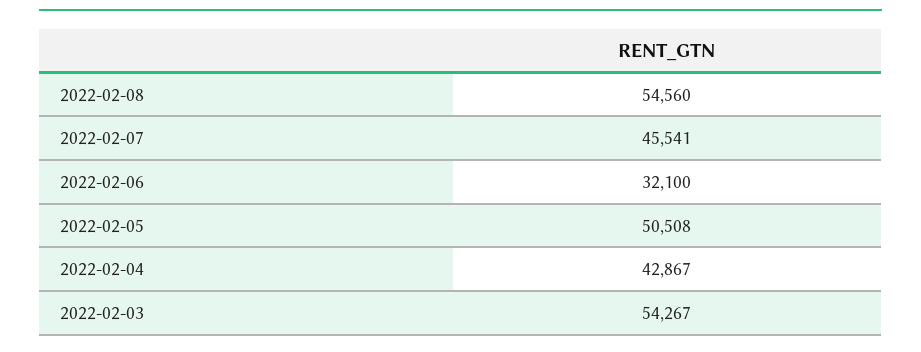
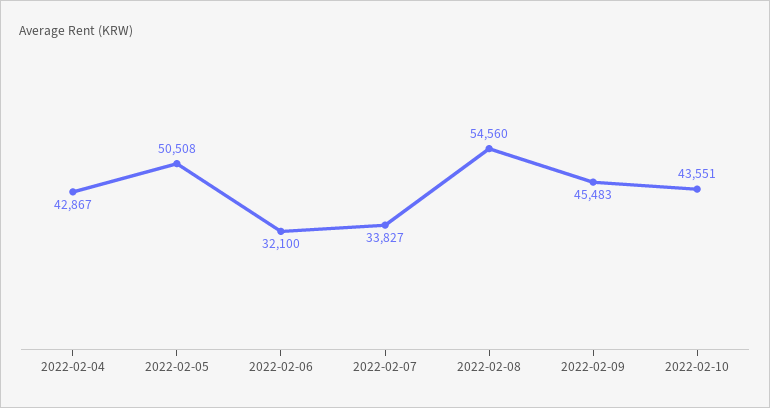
2022-02-07: 45541 -> 33827
2022-02-03: 54267 -> none
2022-02-09: none -> 45483
2022-02-10: none -> 43551

